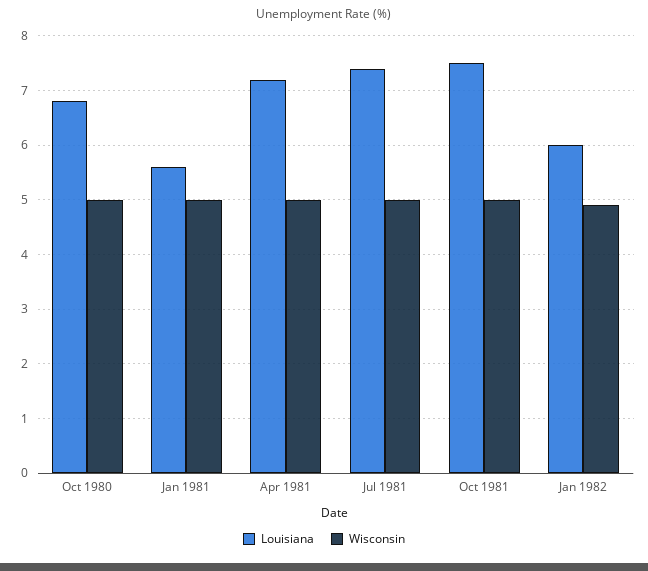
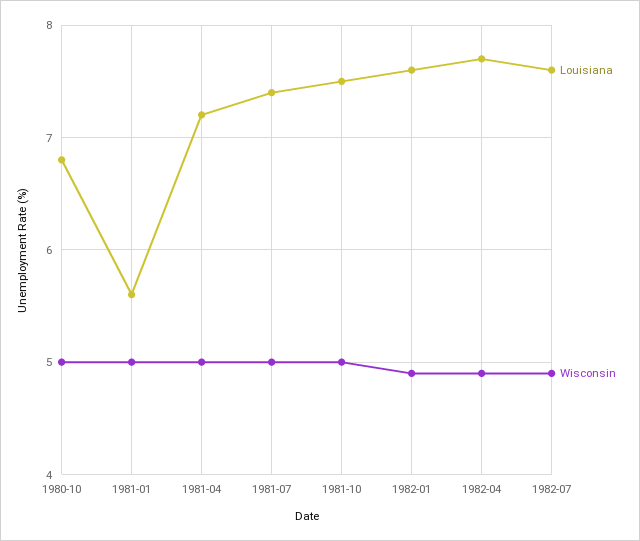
Louisiana, Jan 1982: 6 -> 7.6
Louisiana, 1982-04: none -> 7.7
Wisconsin, 1982-04: none -> 4.9
Louisiana, 1982-07: none -> 7.6
Wisconsin, 1982-07: none -> 4.9

